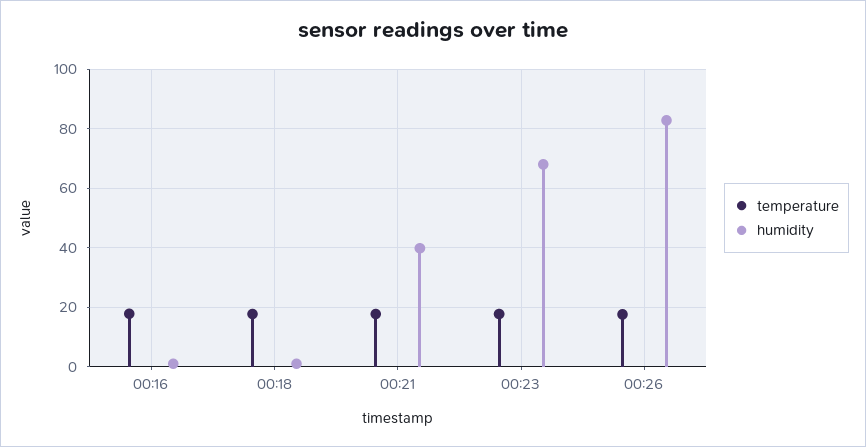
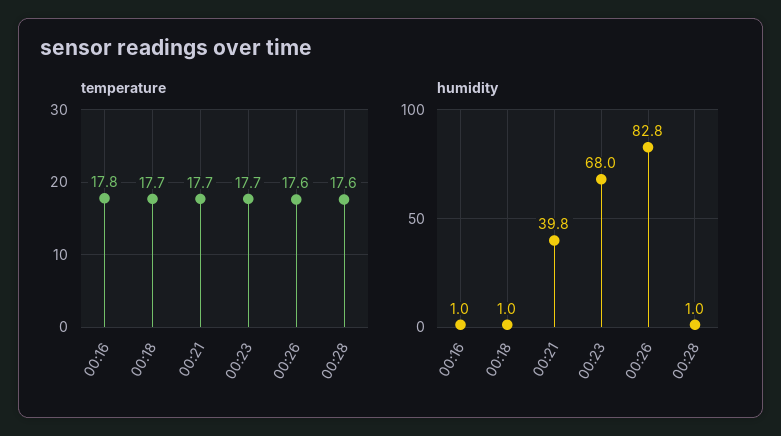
temperature, 00:28: none -> 17.6
humidity, 00:28: none -> 1

